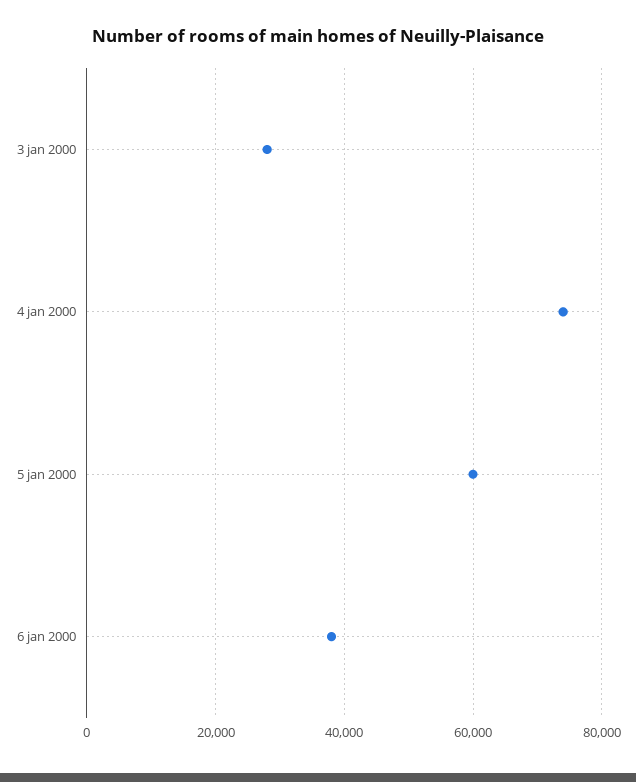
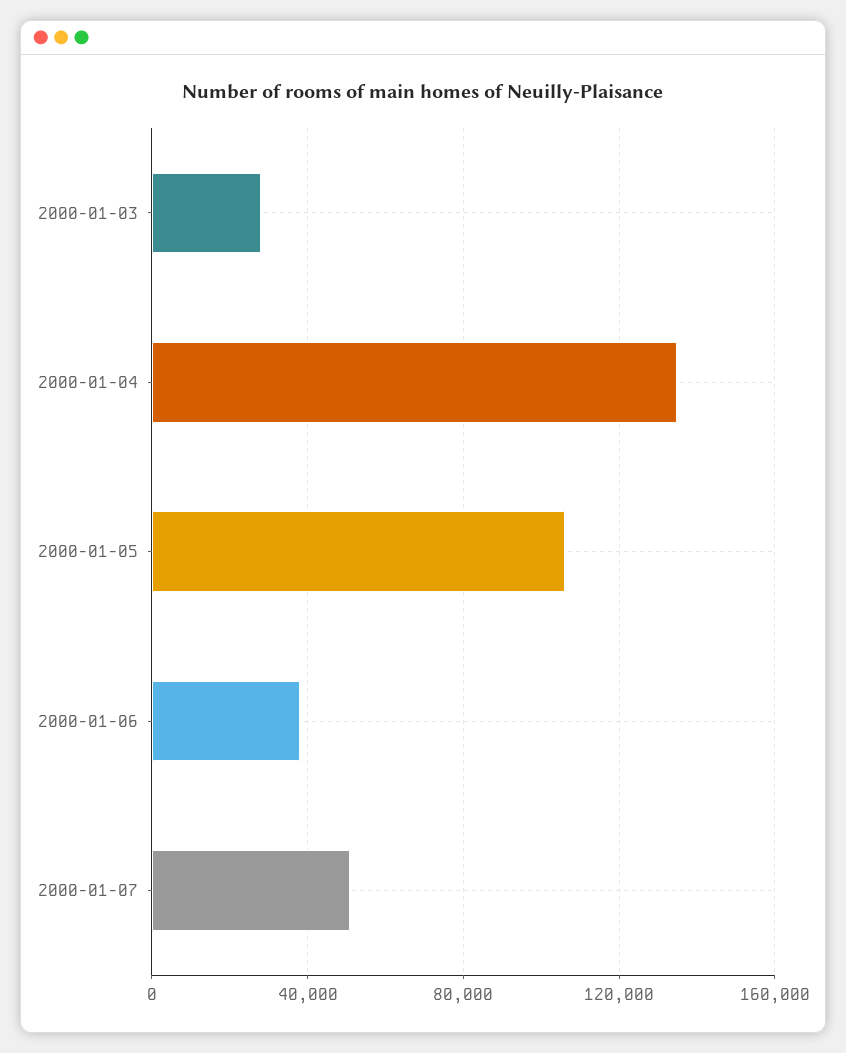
4 jan 2000: 74000 -> 135000
5 jan 2000: 60000 -> 105000
2000-01-07: none -> 50000

